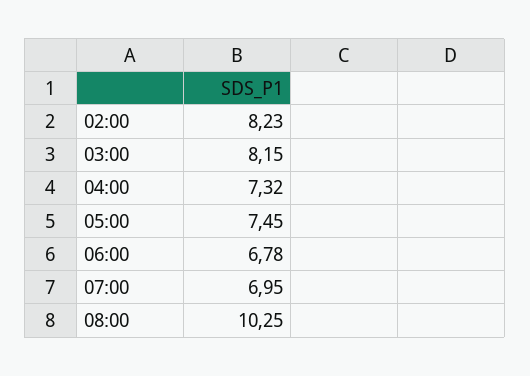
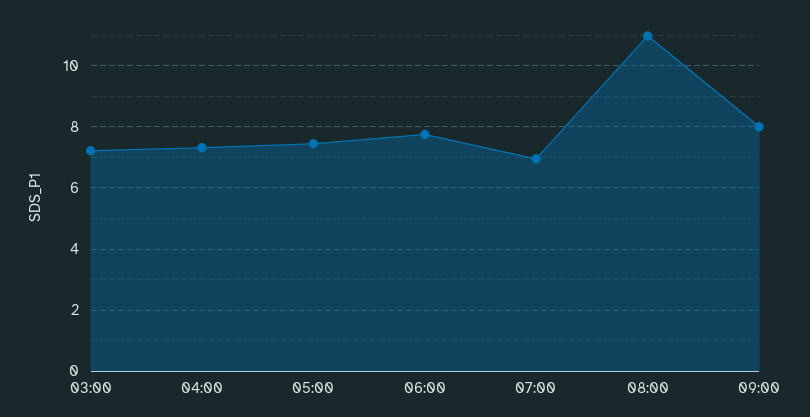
02:00: 8.23 -> none
03:00: 8.15 -> 7.2
06:00: 6.78 -> 7.8
08:00: 10.25 -> 11
09:00: none -> 8

